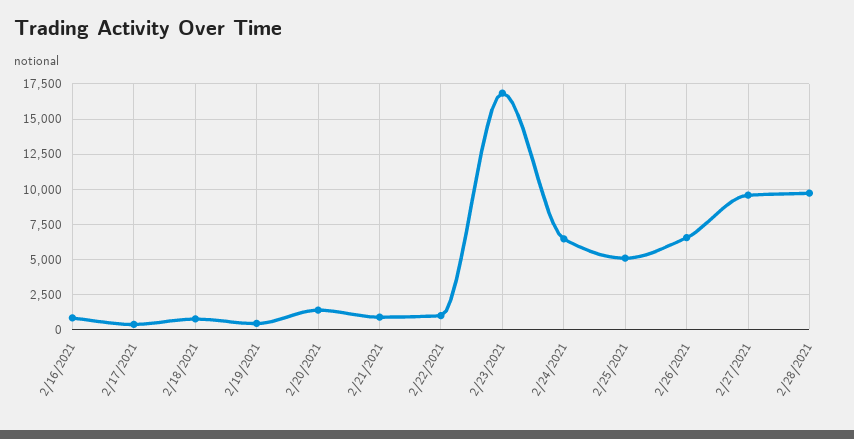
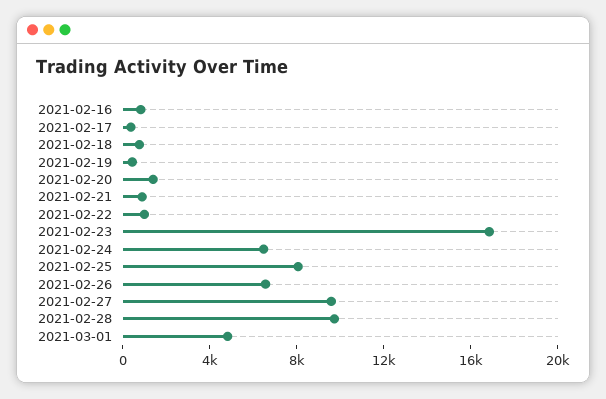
2/25/2021: 5000 -> 8000
2021-03-01: none -> 5000

